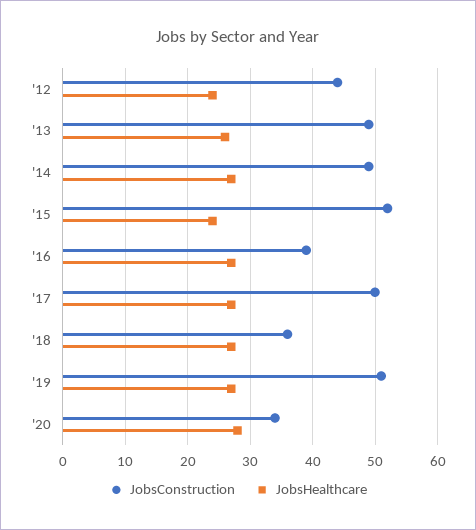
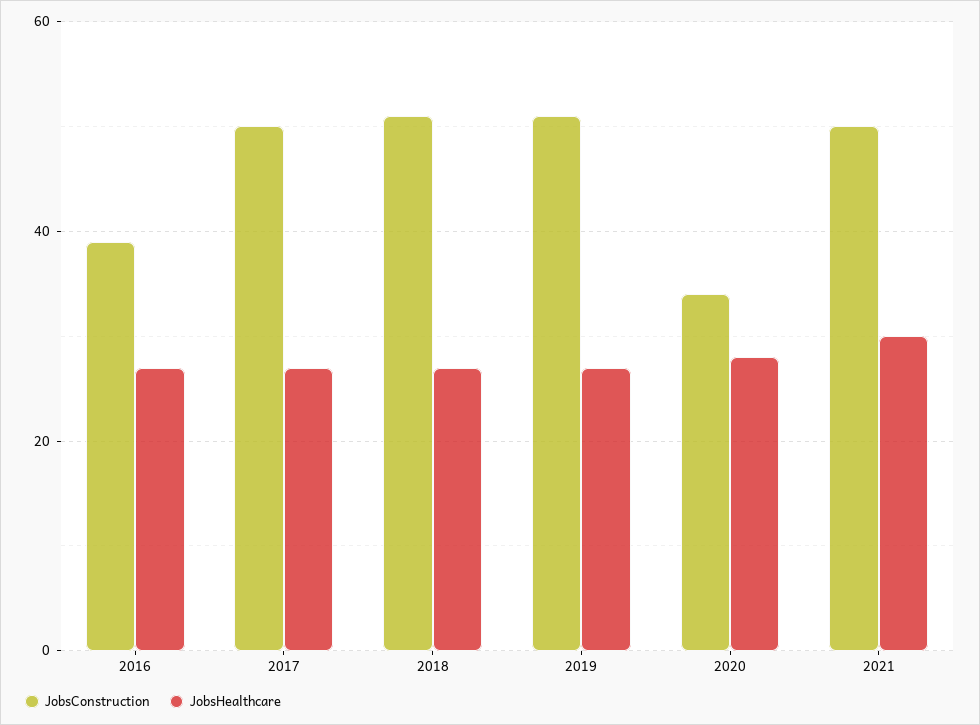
JobsConstruction, '12: 44 -> none
JobsHealthcare, '12: 24 -> none
JobsConstruction, '13: 49 -> none
JobsHealthcare, '13: 26 -> none
JobsConstruction, '14: 49 -> none
JobsHealthcare, '14: 27 -> none
JobsConstruction, '15: 52 -> none
JobsHealthcare, '15: 24 -> none
JobsConstruction, '18: 36 -> 50
JobsConstruction, 2021: none -> 50
JobsHealthcare, 2021: none -> 30

